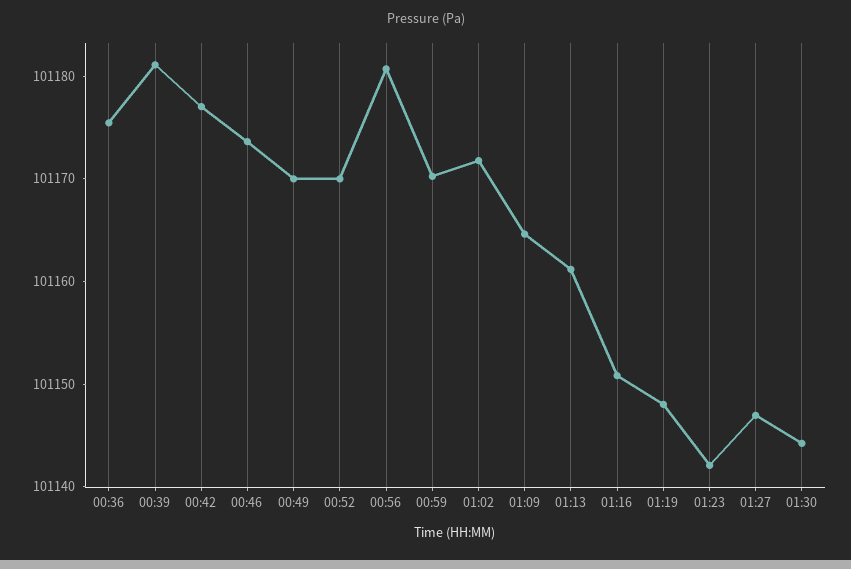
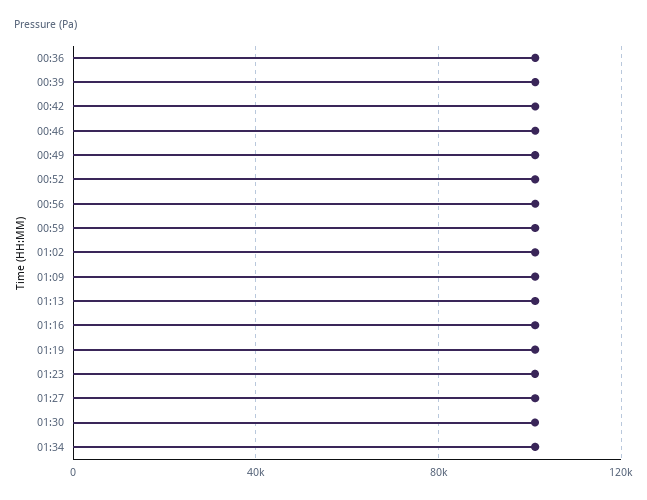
01:34: none -> 100000

